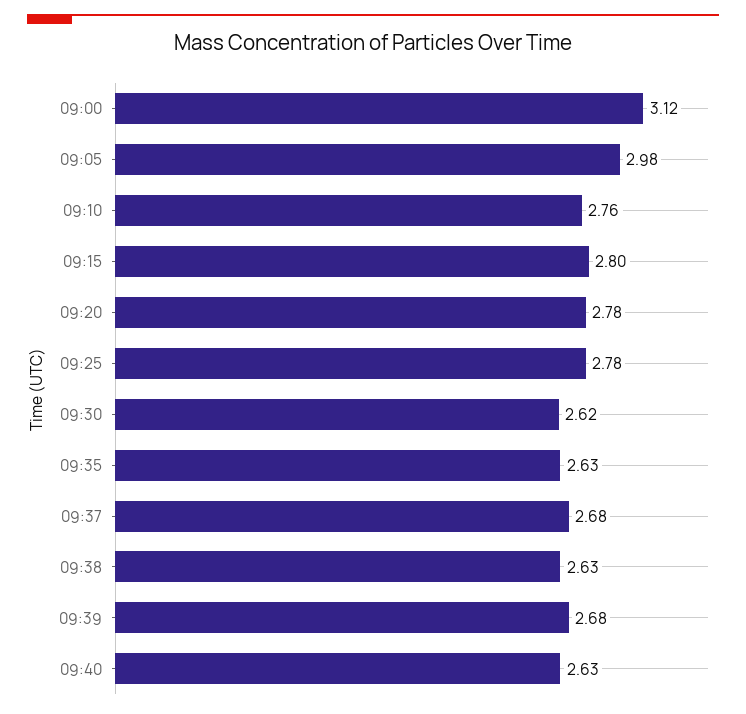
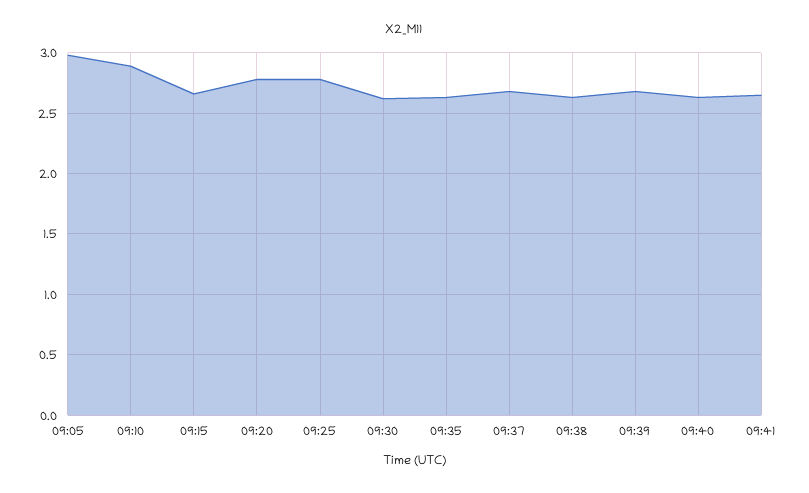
09:00: 3.12 -> none
09:10: 2.76 -> 2.9
09:15: 2.8 -> 2.65
09:41: none -> 2.65

